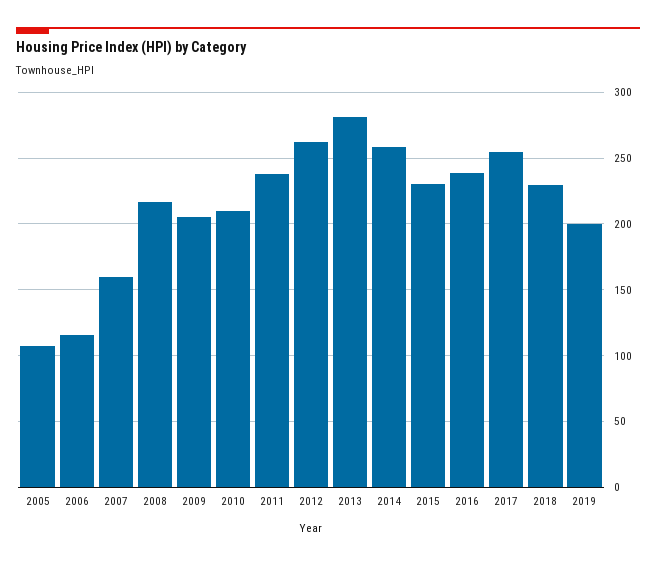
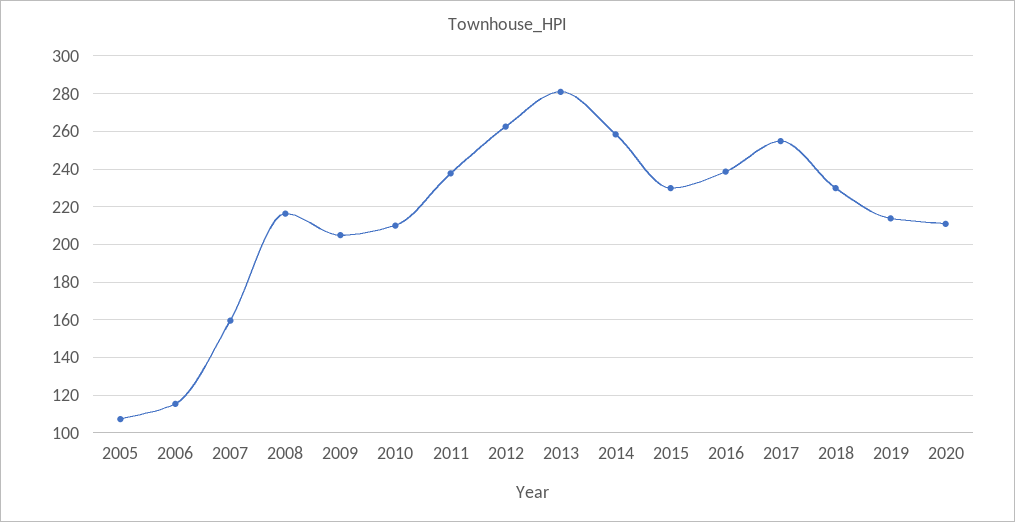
2019: 200 -> 215
2020: none -> 210

